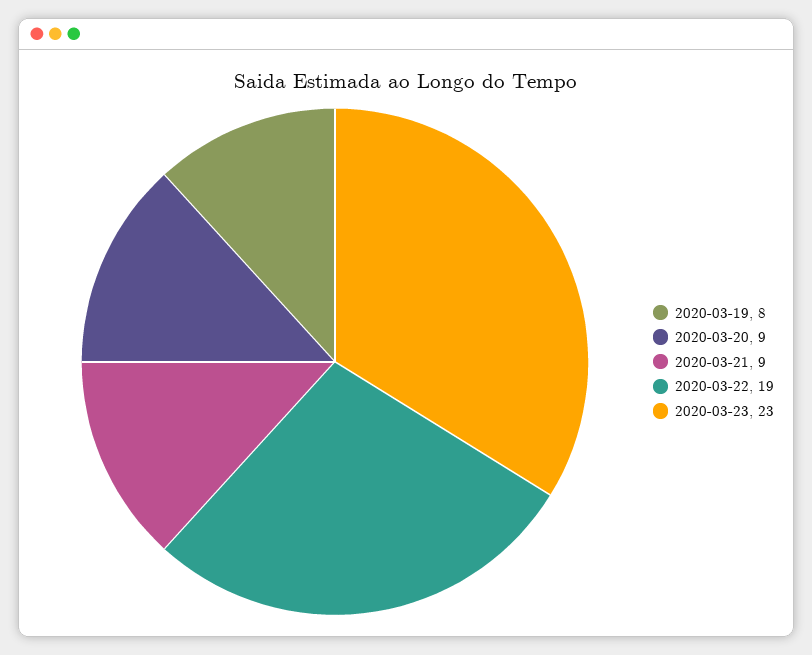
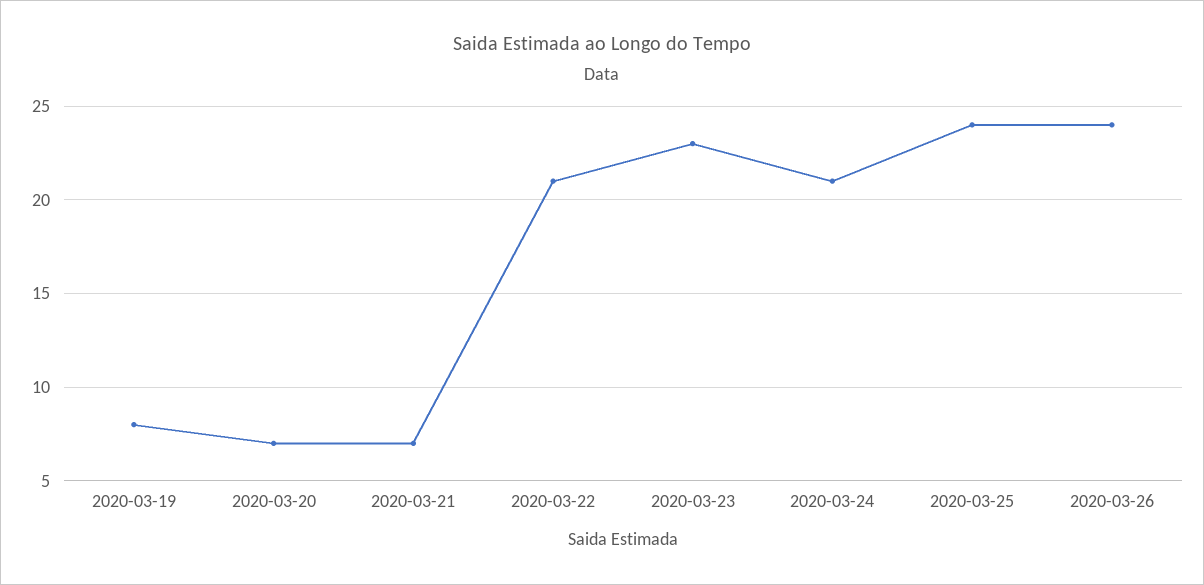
2020-03-20: 9 -> 7
2020-03-21: 9 -> 7
2020-03-22: 19 -> 21
2020-03-24: none -> 21
2020-03-25: none -> 24
2020-03-26: none -> 24

